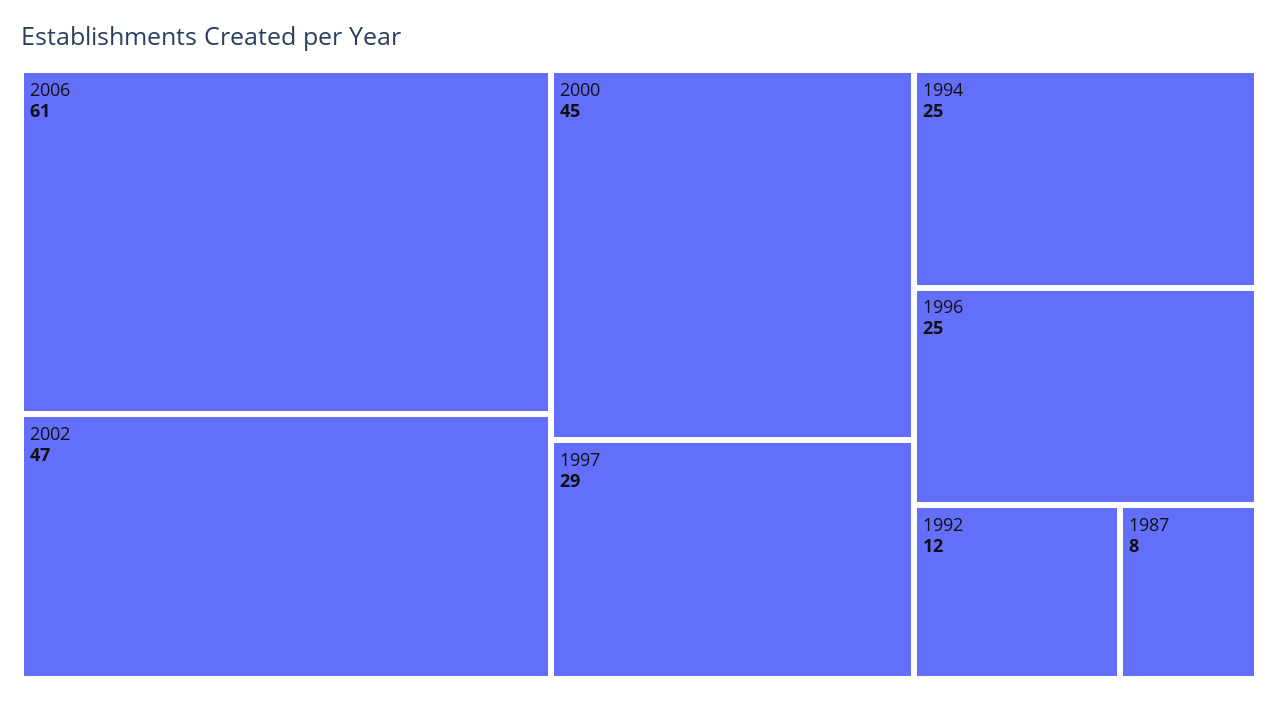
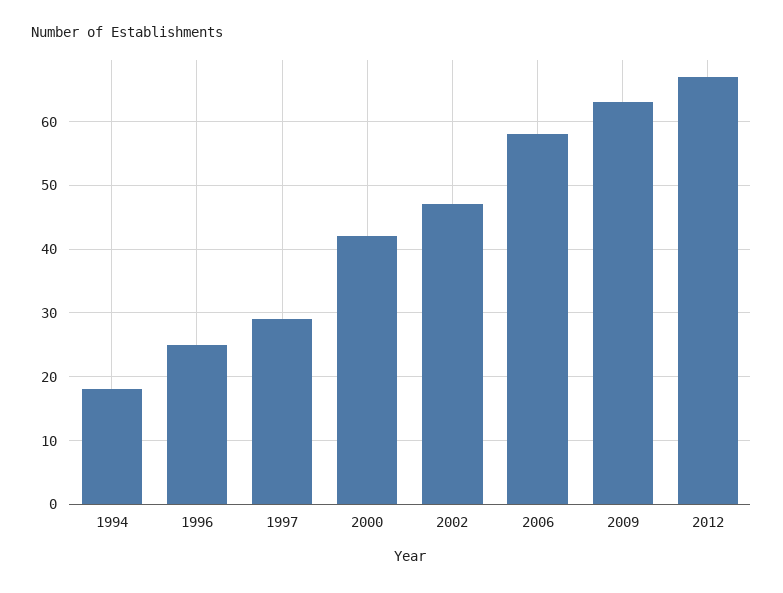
2006: 61 -> 58
2000: 45 -> 42
1994: 25 -> 18
1992: 12 -> none
1987: 8 -> none
2009: none -> 63
2012: none -> 67

